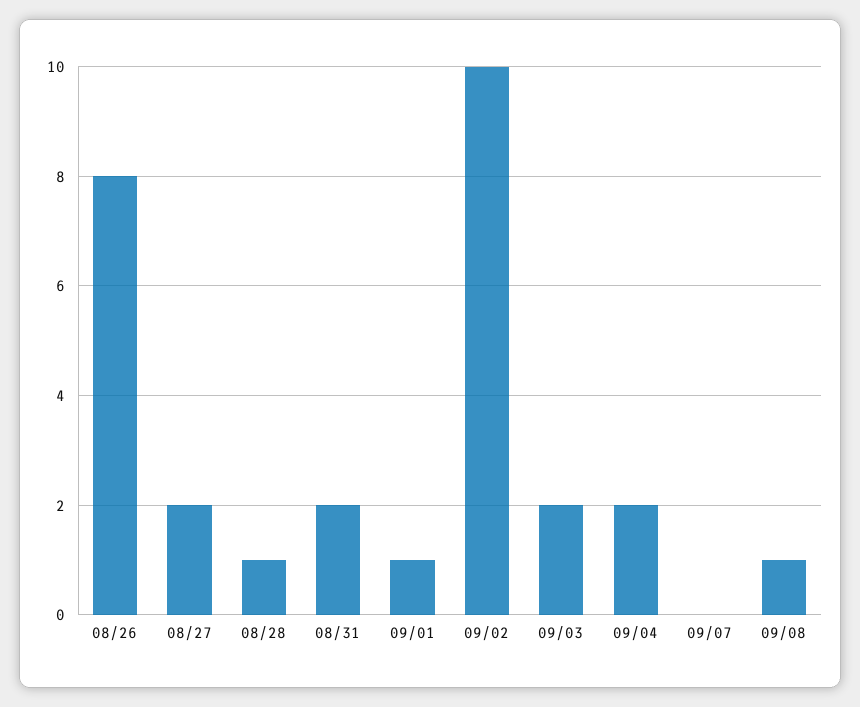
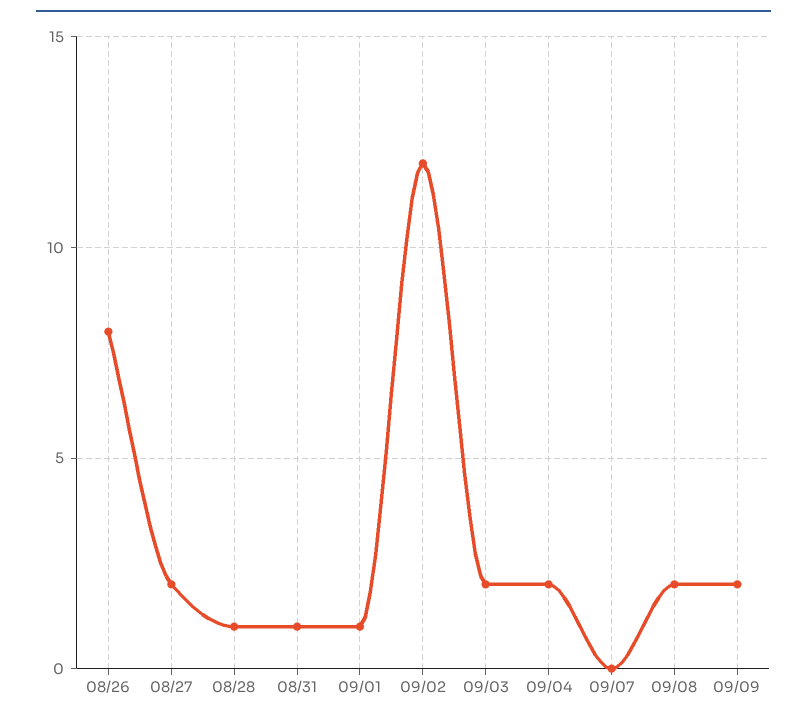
08/31: 2 -> 1
09/02: 10 -> 12
09/08: 1 -> 2
09/09: none -> 2

